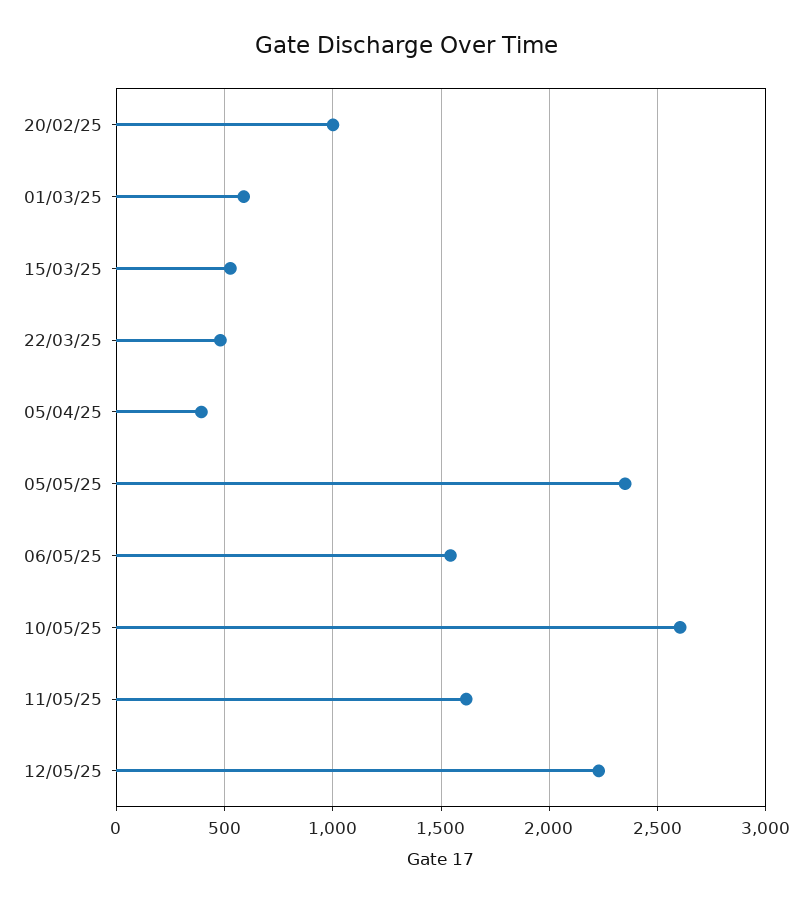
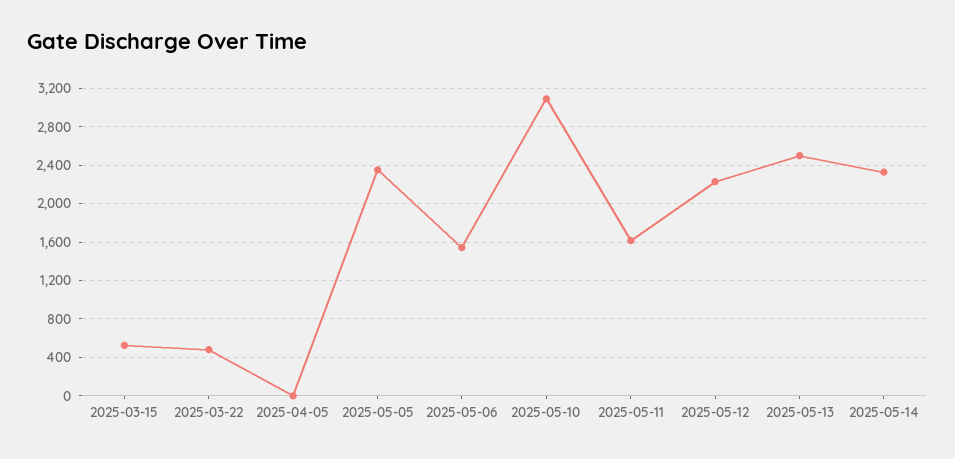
20/02/25: 1000 -> none
01/03/25: 600 -> none
05/04/25: 400 -> 0
10/05/25: 2600 -> 3100
2025-05-13: none -> 2500
2025-05-14: none -> 2300

